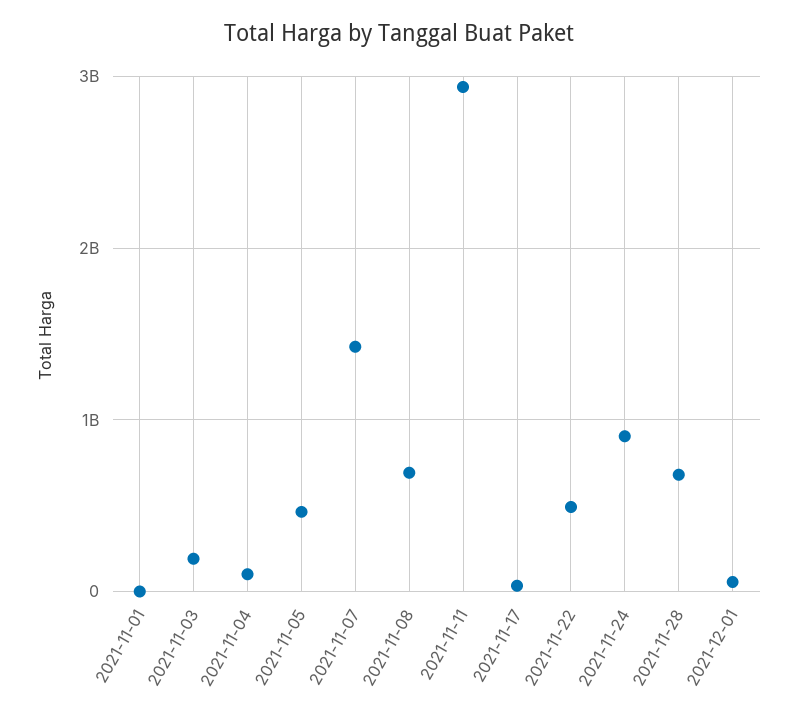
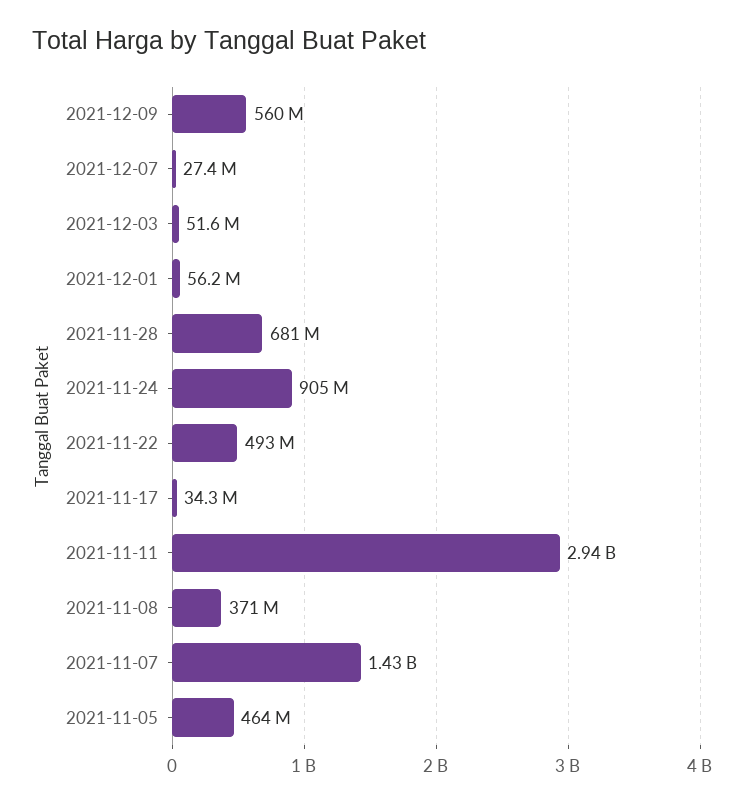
2021-11-01: 0 -> none
2021-11-03: 200000000 -> none
2021-11-04: 100000000 -> none
2021-11-08: 700000000 -> 371000000
2021-12-09: none -> 560000000
2021-12-07: none -> 27400000
2021-12-03: none -> 51600000

